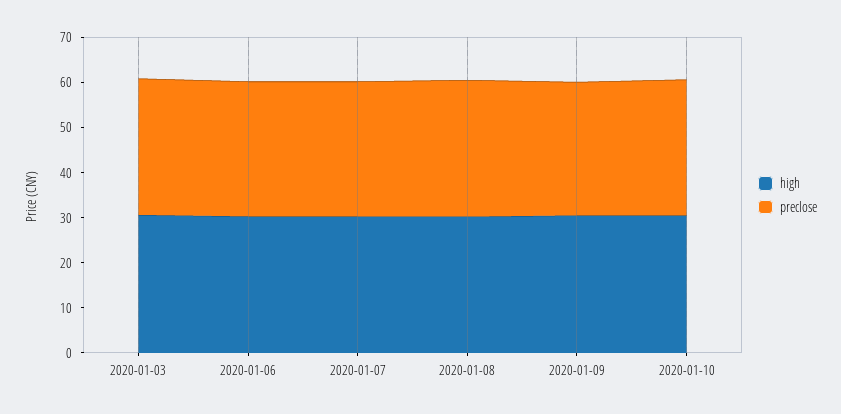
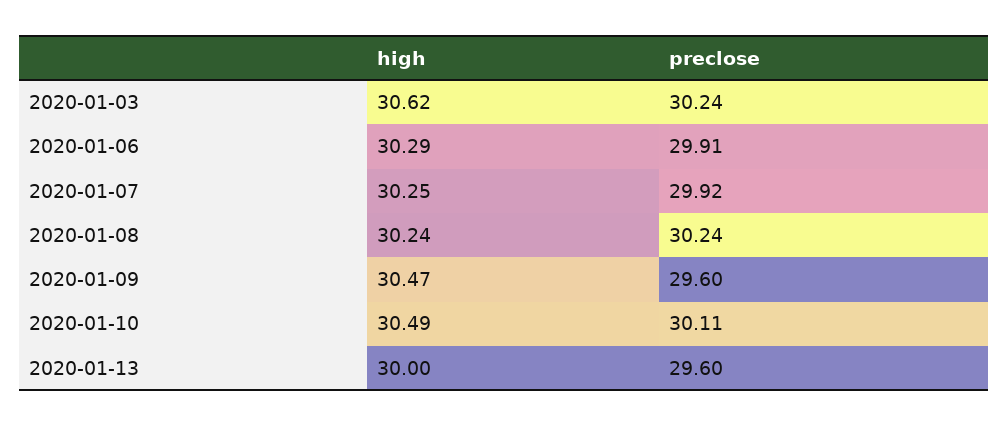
high, 2020-01-13: none -> 30
preclose, 2020-01-13: none -> 29.6

